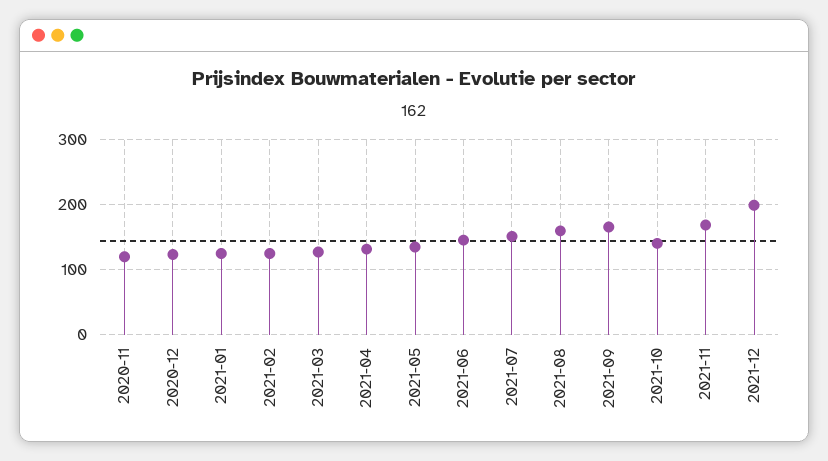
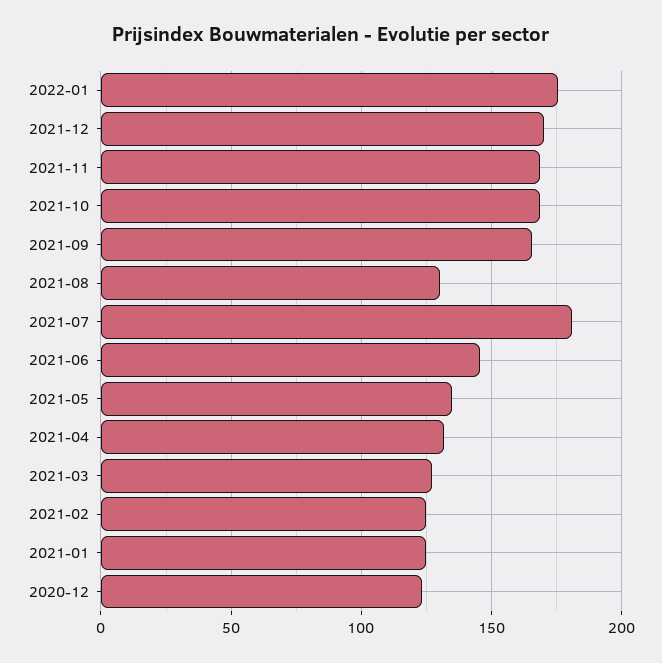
2020-11: 120 -> none
2021-07: 150 -> 180
2021-08: 160 -> 130
2021-10: 140 -> 170
2021-12: 200 -> 170
2022-01: none -> 175

